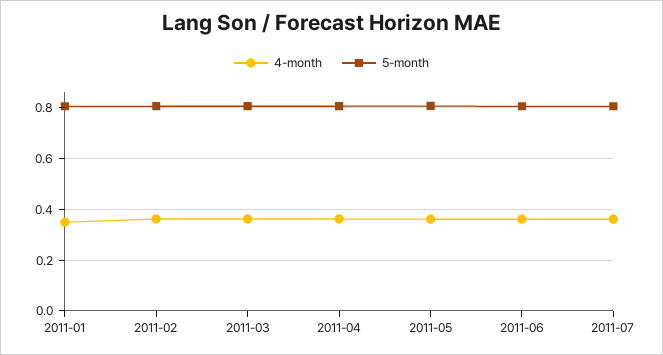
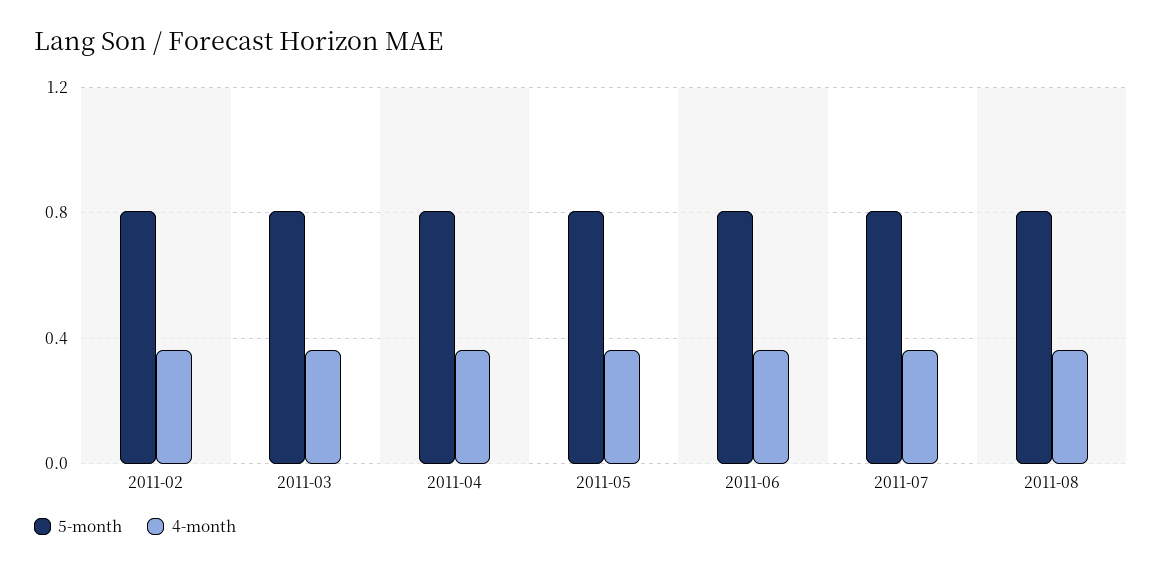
4-month, 2011-01: 0.35 -> none
5-month, 2011-01: 0.8 -> none
5-month, 2011-08: none -> 0.8
4-month, 2011-08: none -> 0.35

